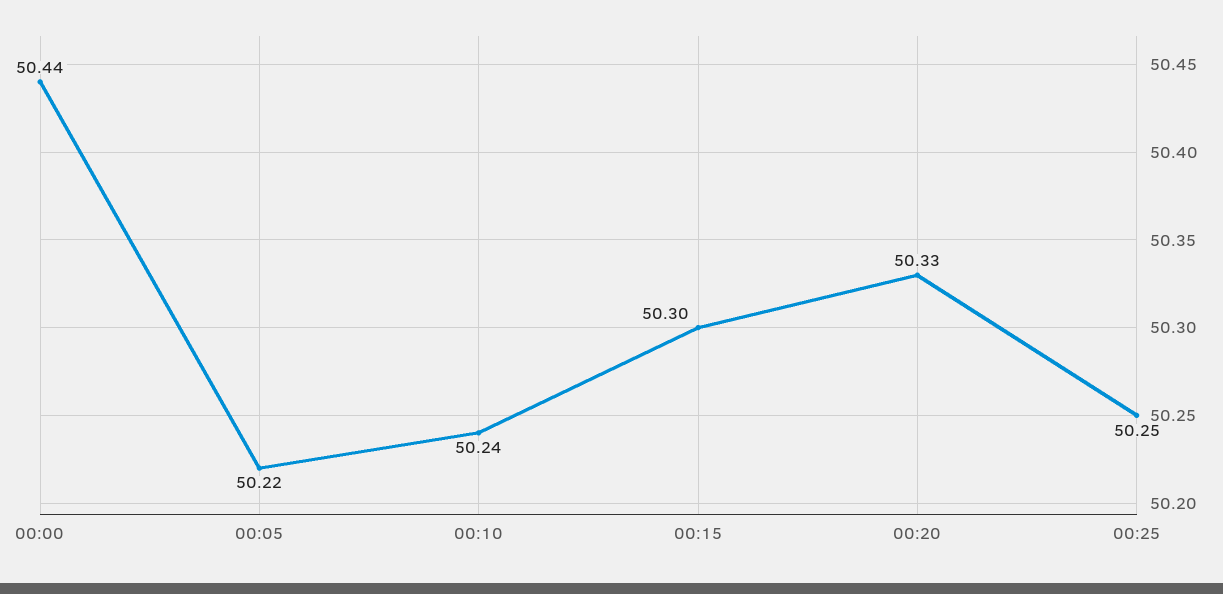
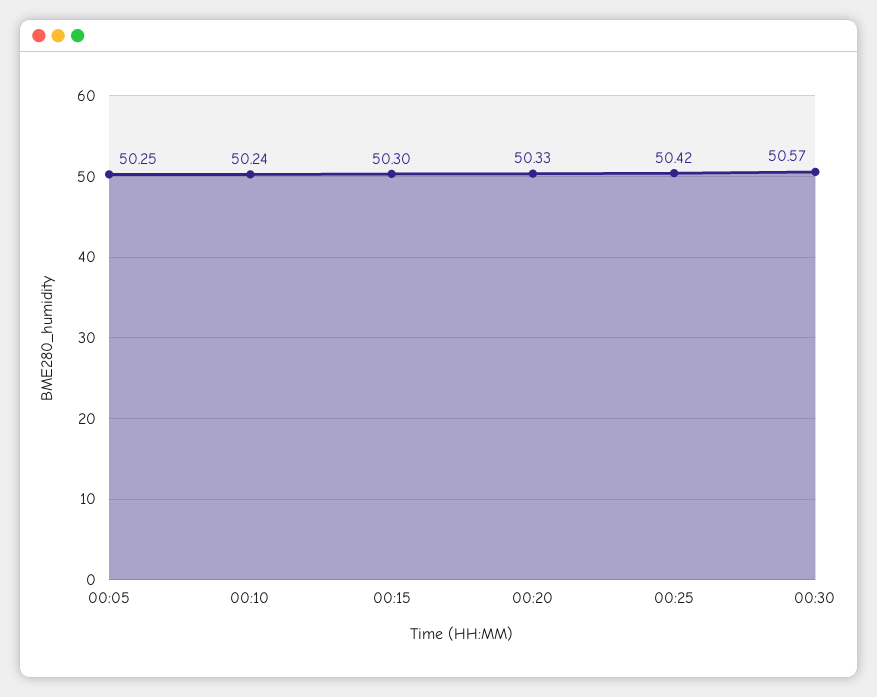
00:00: 50.44 -> none
00:05: 50.22 -> 50.25
00:25: 50.25 -> 50.42
00:30: none -> 50.57

